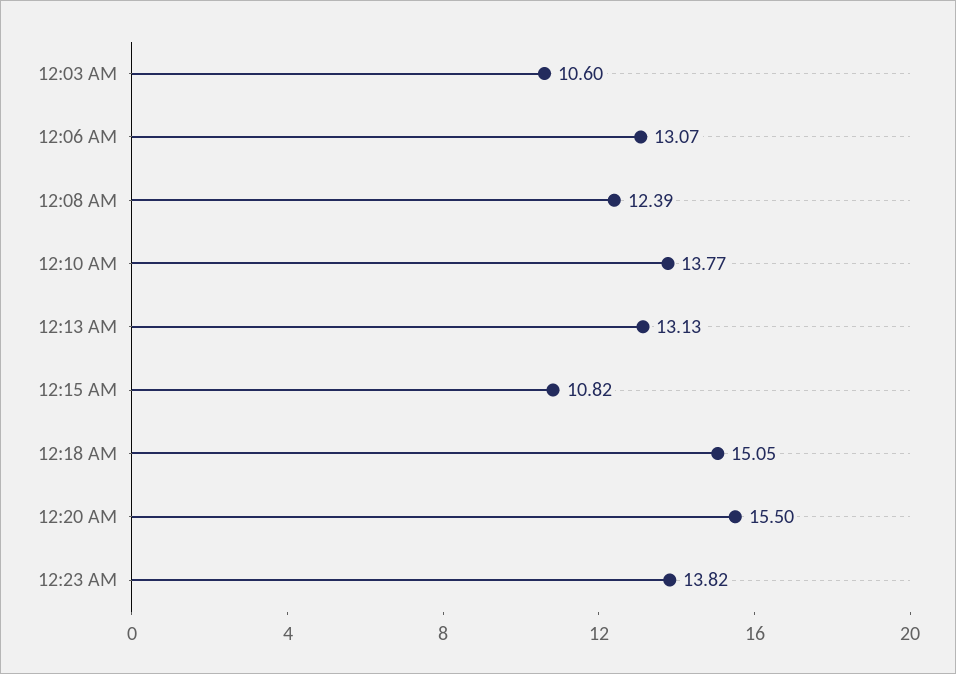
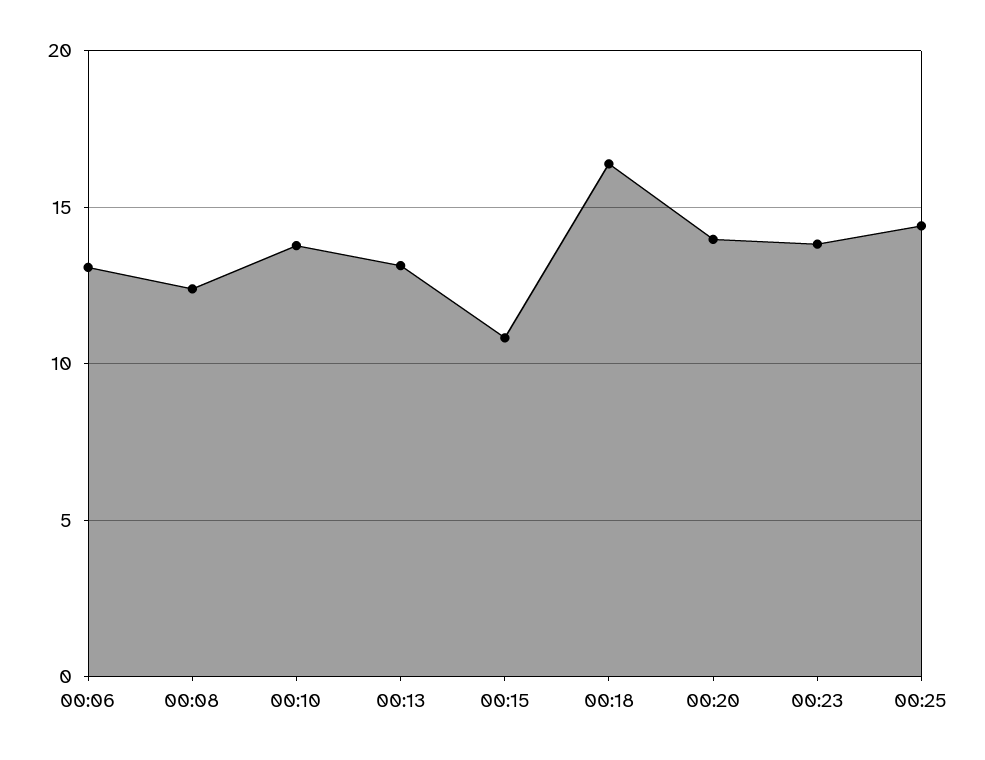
12:03 AM: 10.6 -> none
12:18 AM: 15.05 -> 16.5
12:20 AM: 15.5 -> 14
00:25: none -> 14.5

